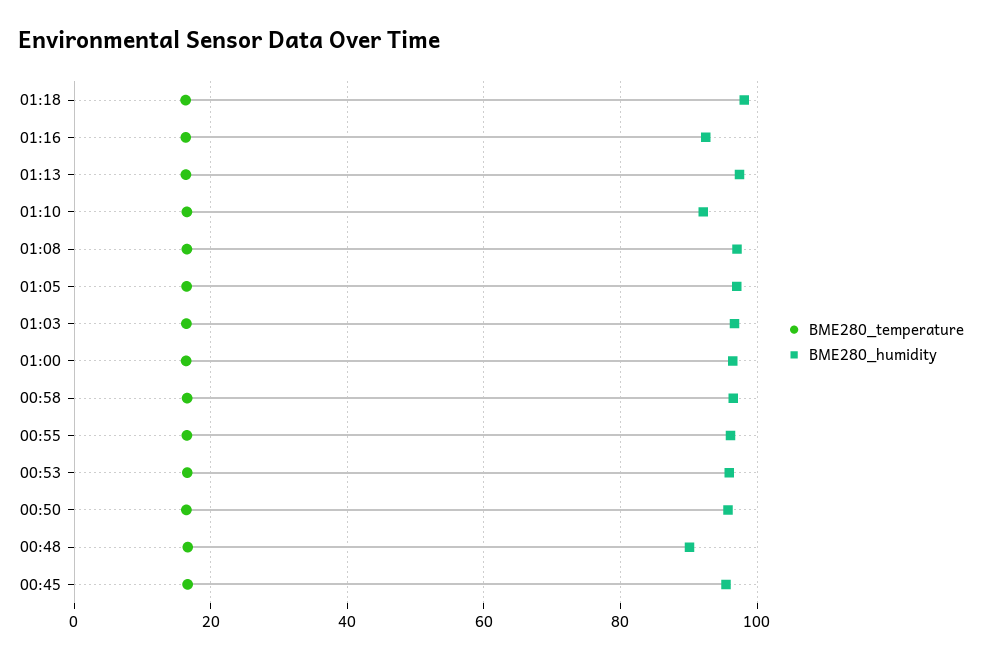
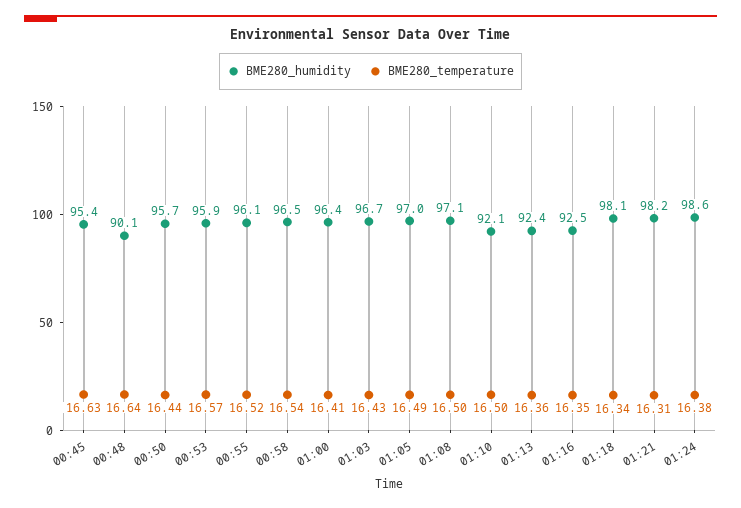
BME280_humidity, 01:13: 98 -> 92.4
BME280_humidity, 01:21: none -> 98.2
BME280_temperature, 01:21: none -> 16.31
BME280_humidity, 01:24: none -> 98.6
BME280_temperature, 01:24: none -> 16.38

